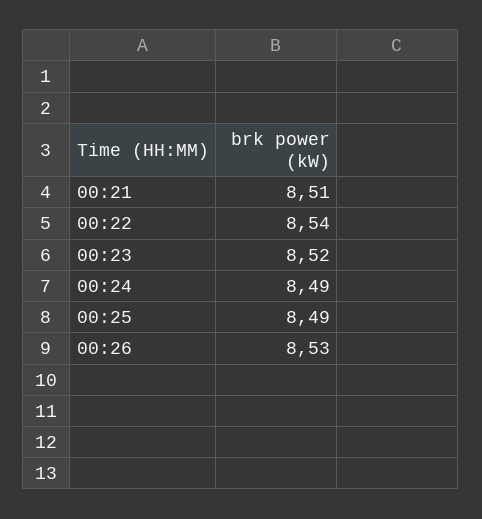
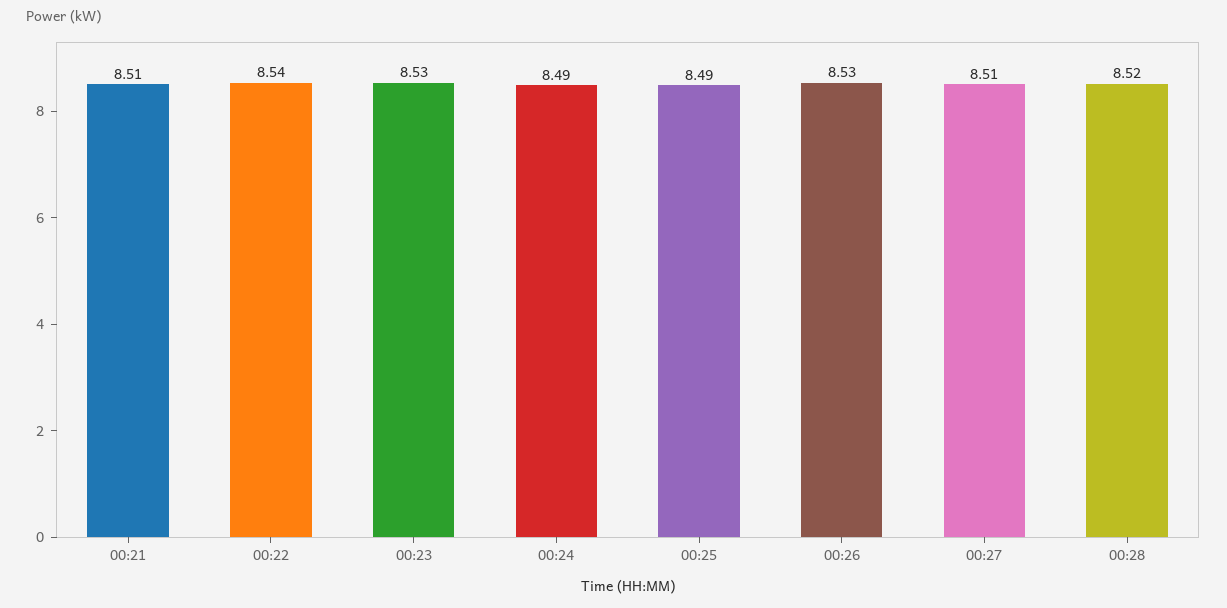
00:23: 8.52 -> 8.53
00:27: none -> 8.51
00:28: none -> 8.52

